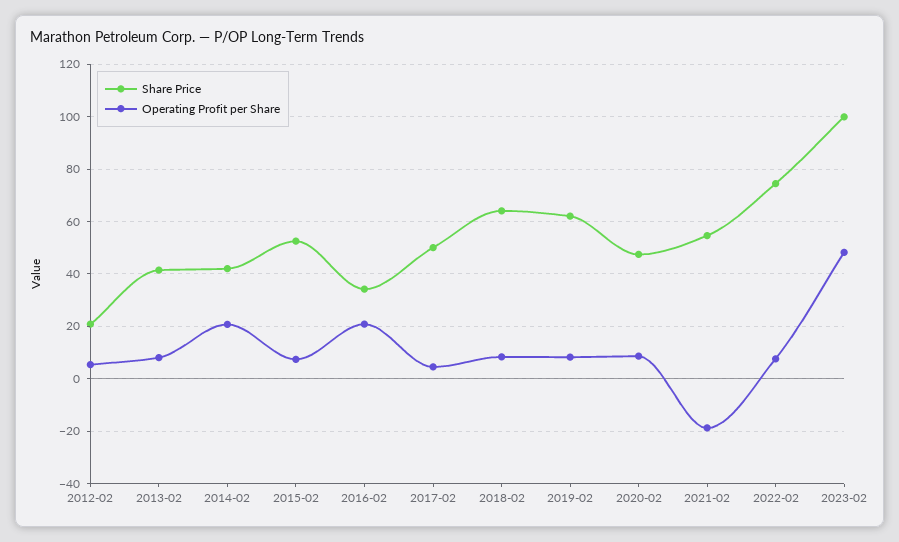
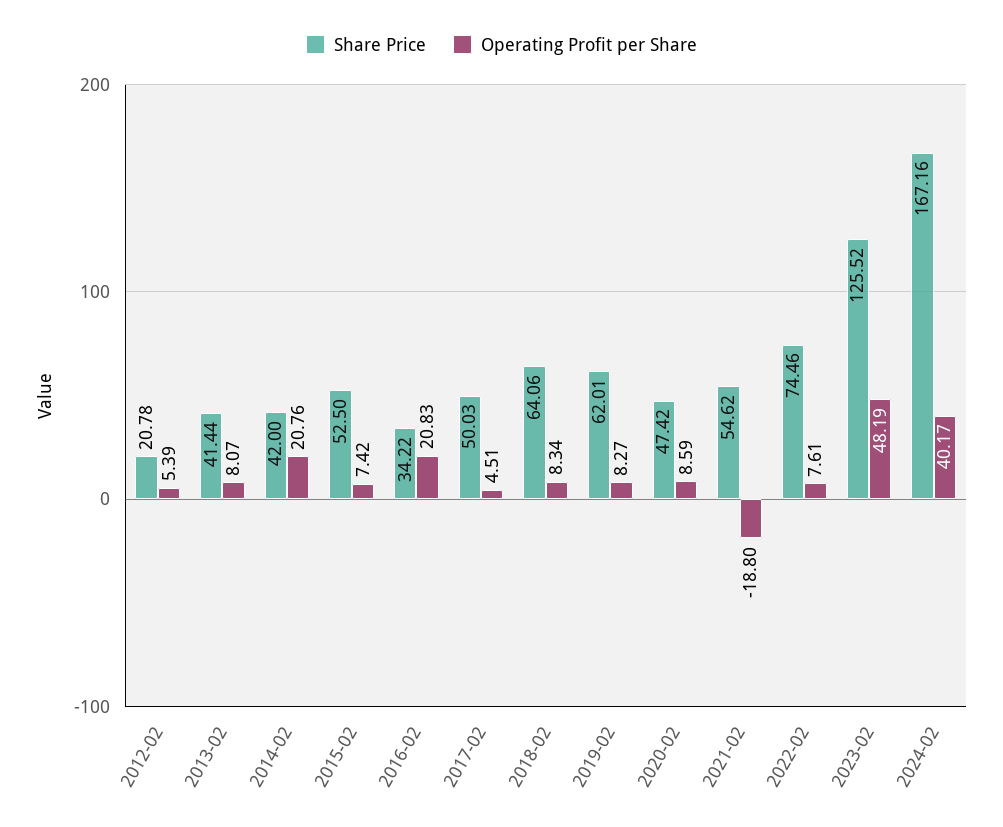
Share Price, 2023-02: 100 -> 125.52
Share Price, 2024-02: none -> 167.16
Operating Profit per Share, 2024-02: none -> 40.17

